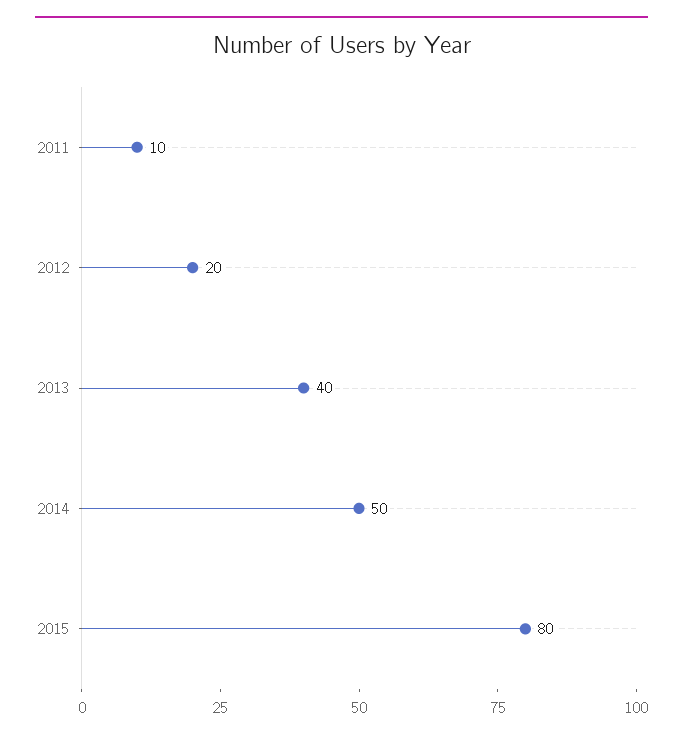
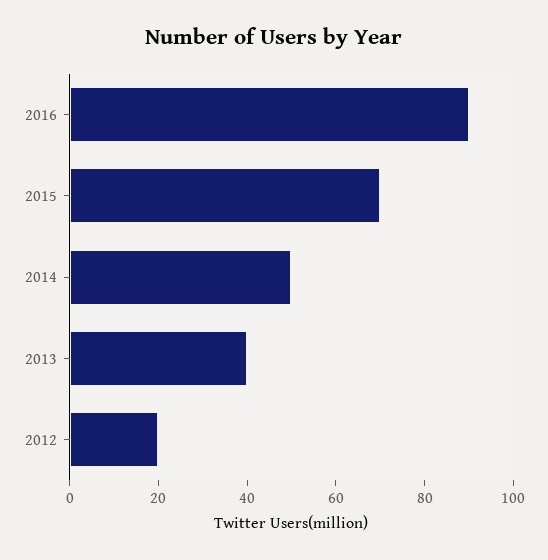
2011: 10 -> none
2015: 80 -> 70
2016: none -> 90

